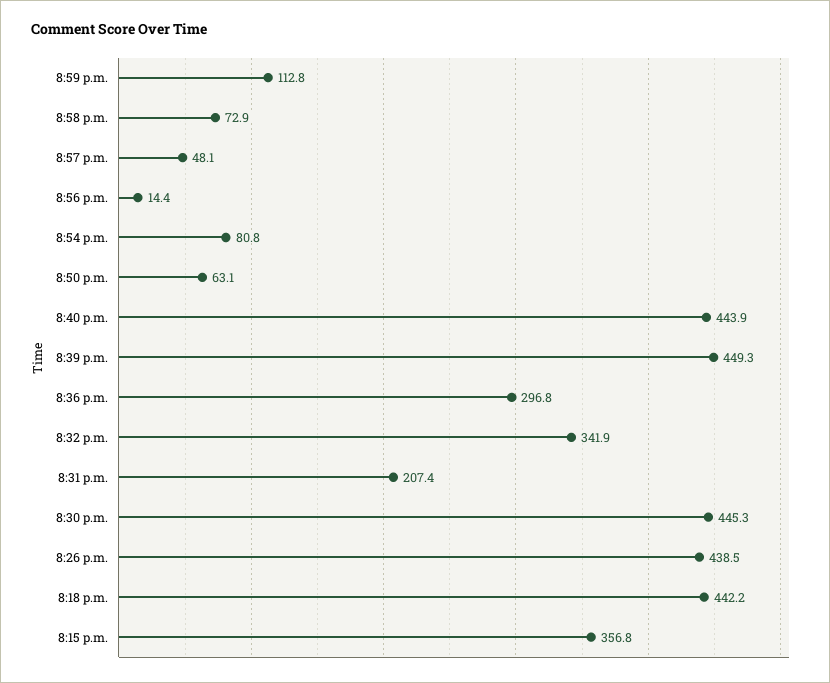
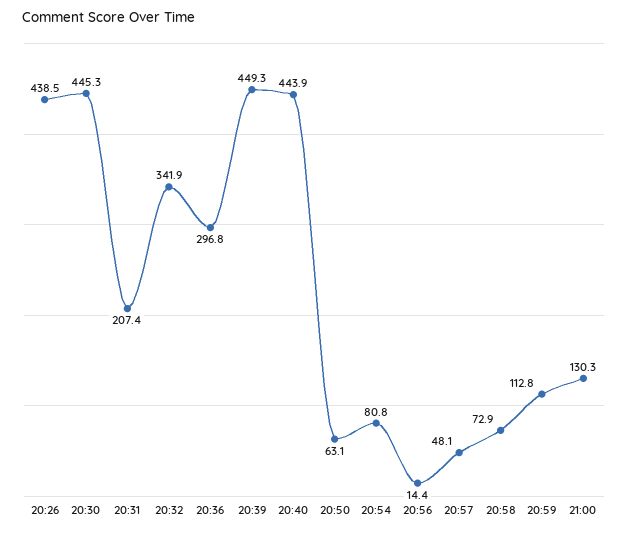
8:18 p.m.: 442.2 -> none
8:15 p.m.: 356.8 -> none
21:00: none -> 130.3

